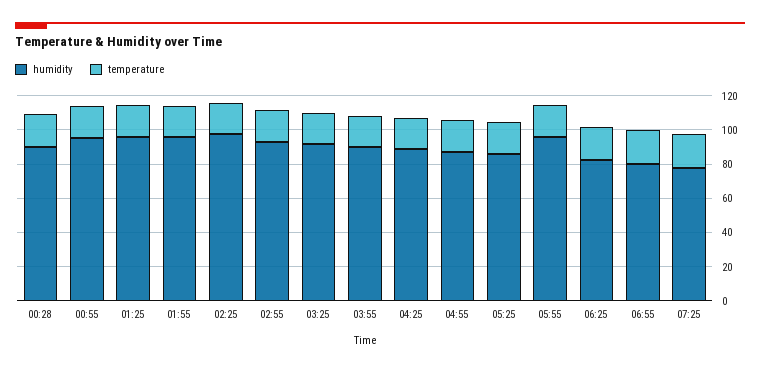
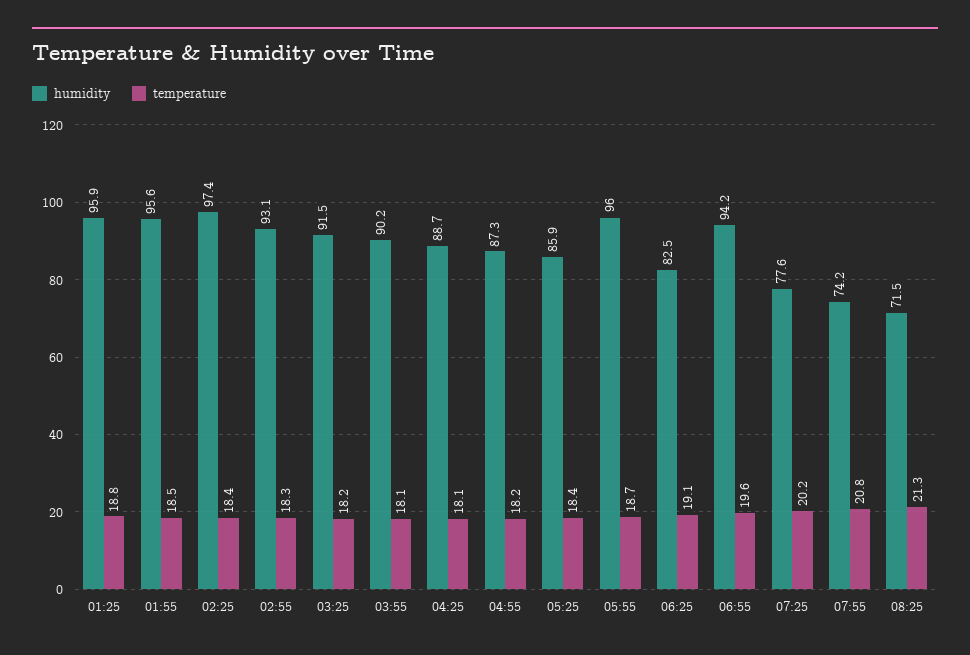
humidity, 00:28: 90 -> none
temperature, 00:28: 20 -> none
humidity, 00:55: 95 -> none
temperature, 00:55: 20 -> none
humidity, 06:55: 80 -> 94.2
humidity, 07:55: none -> 74.2
temperature, 07:55: none -> 20.8
humidity, 08:25: none -> 71.5
temperature, 08:25: none -> 21.3

